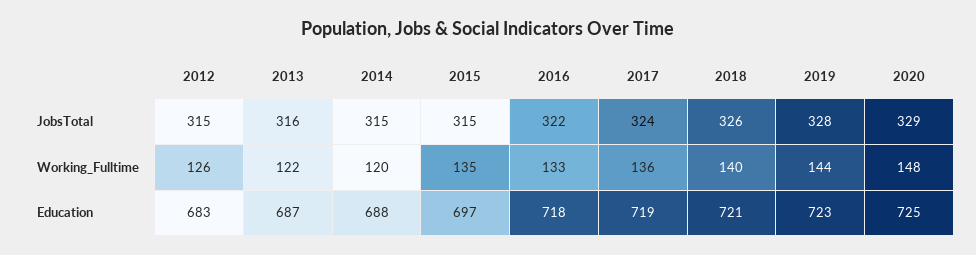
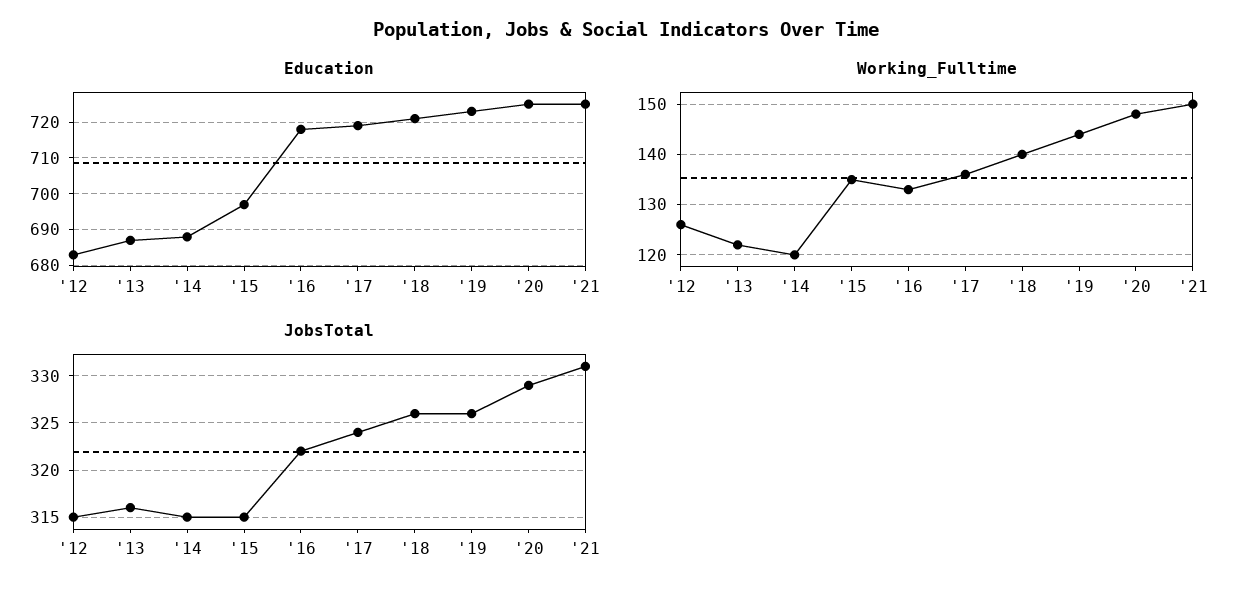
JobsTotal, 2019: 328 -> 326
Education, '21: none -> 725
Working_Fulltime, '21: none -> 150
JobsTotal, '21: none -> 331

